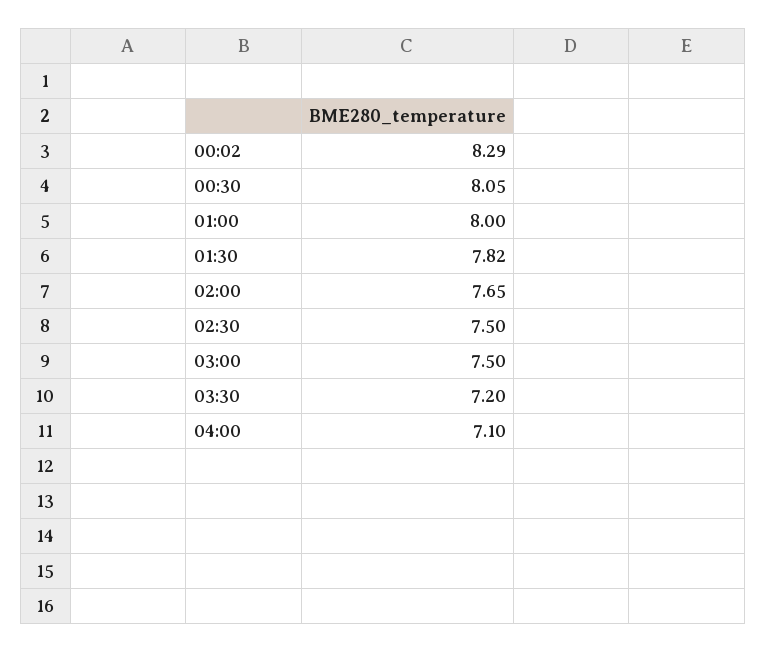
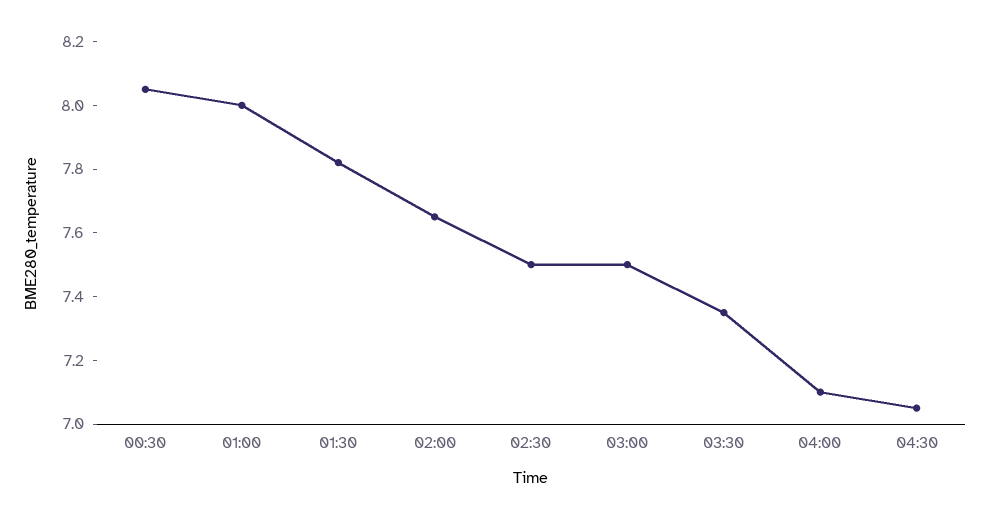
00:02: 8.29 -> none
03:30: 7.2 -> 7.35
04:30: none -> 7.05

